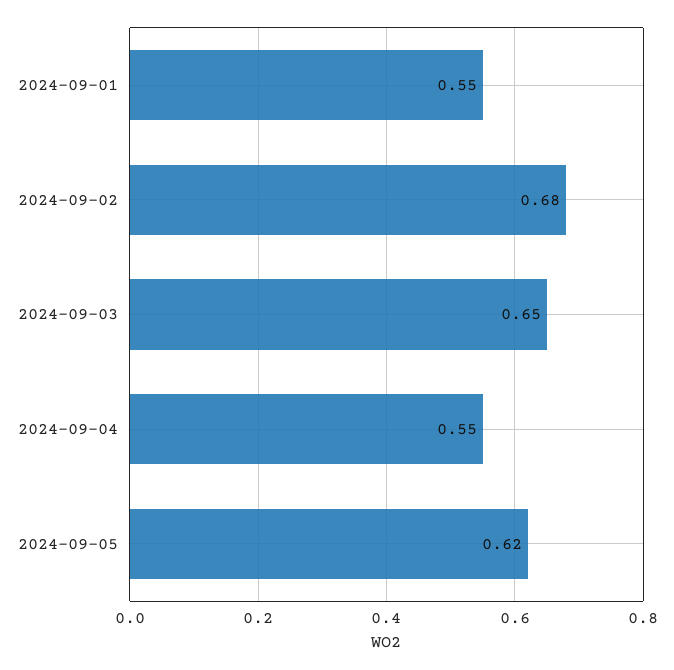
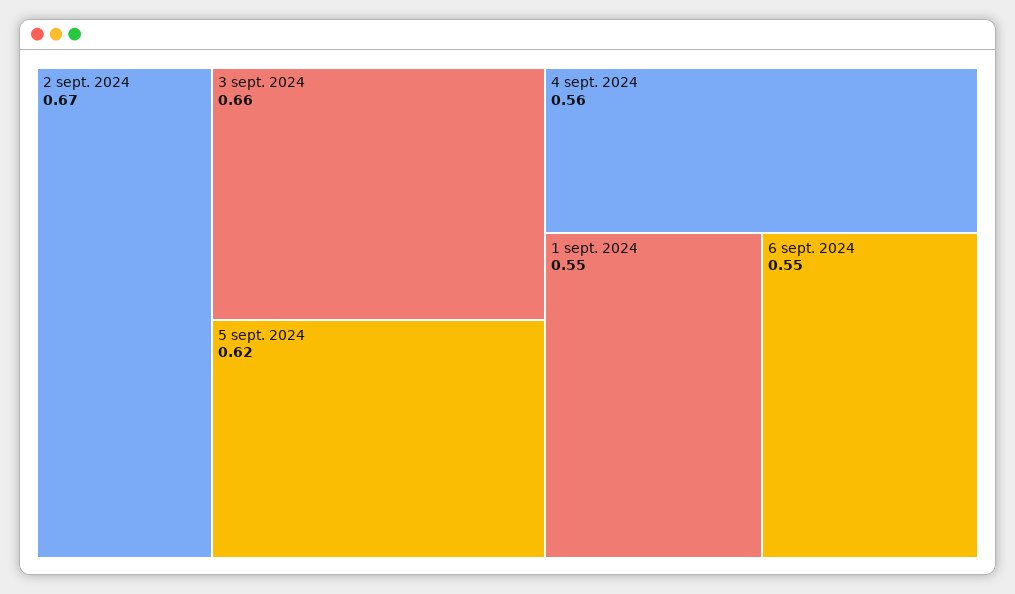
2024-09-02: 0.68 -> 0.67
2024-09-03: 0.65 -> 0.66
2024-09-04: 0.55 -> 0.56
6 sept. 2024: none -> 0.55

